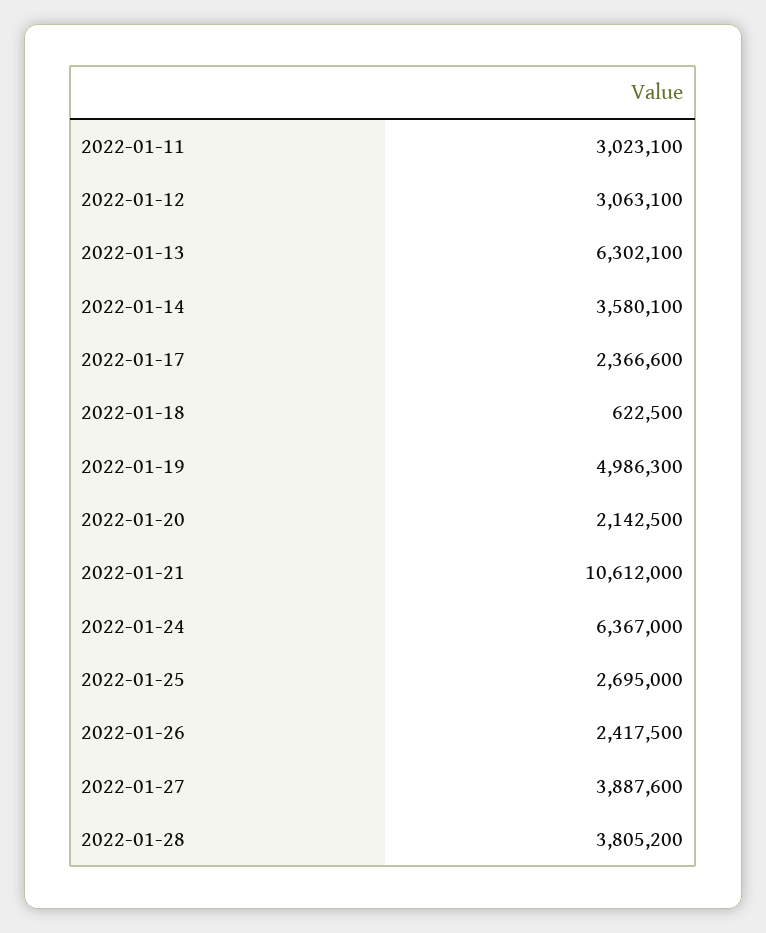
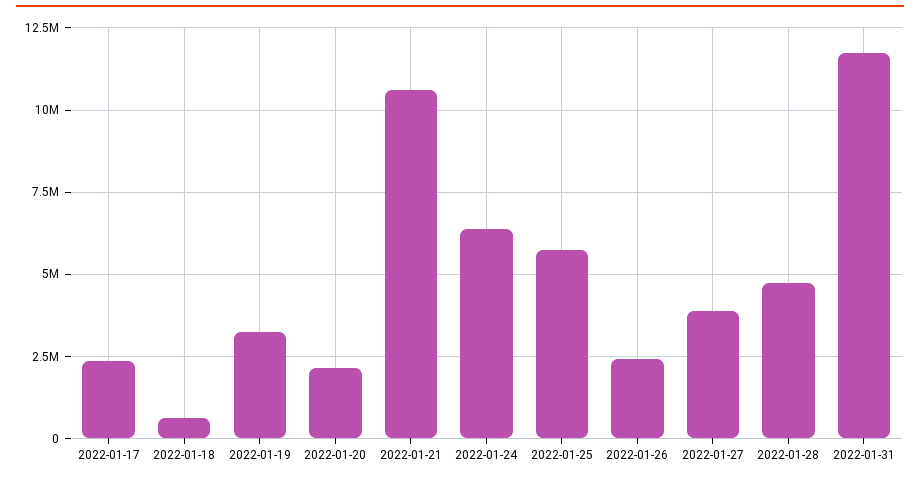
2022-01-11: 3023100 -> none
2022-01-12: 3063100 -> none
2022-01-13: 6302100 -> none
2022-01-14: 3580100 -> none
2022-01-19: 4986300 -> 3250000
2022-01-25: 2695000 -> 5750000
2022-01-28: 3805200 -> 4750000
2022-01-31: none -> 11750000

